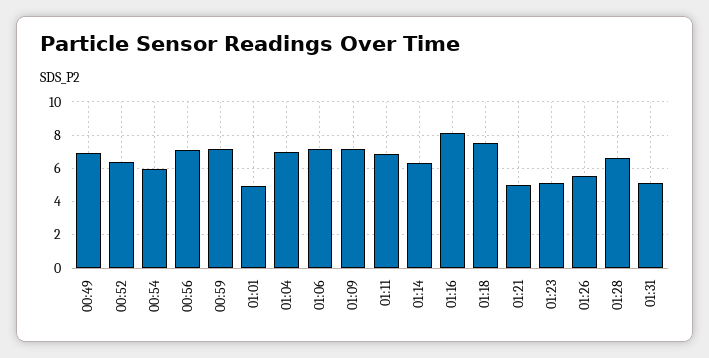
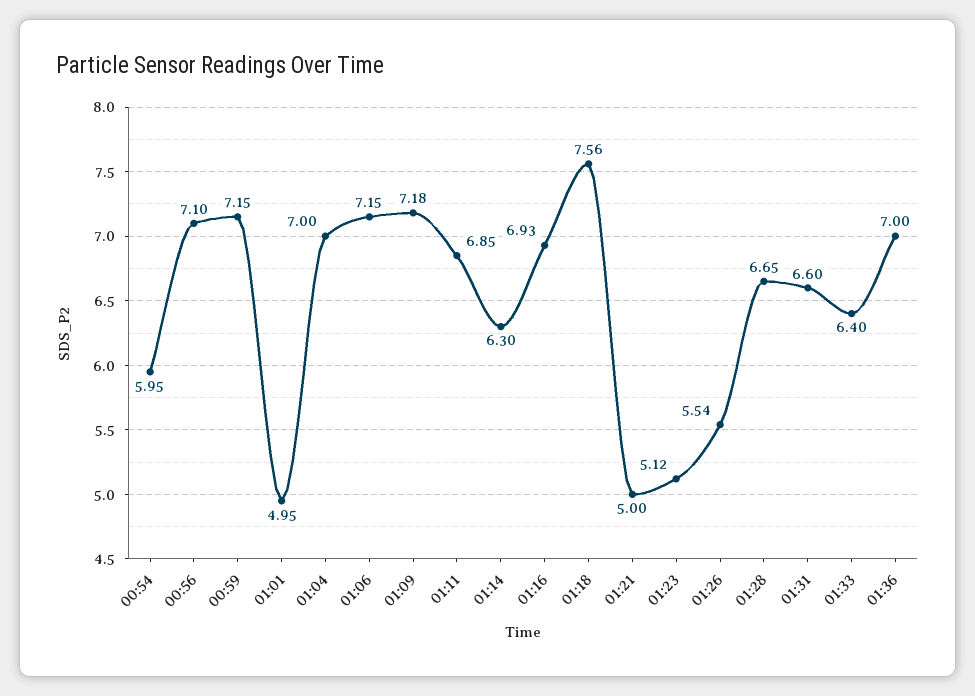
00:49: 7 -> none
00:52: 6.5 -> none
01:16: 8 -> 6.93
01:31: 5 -> 6.6
01:33: none -> 6.4
01:36: none -> 7

